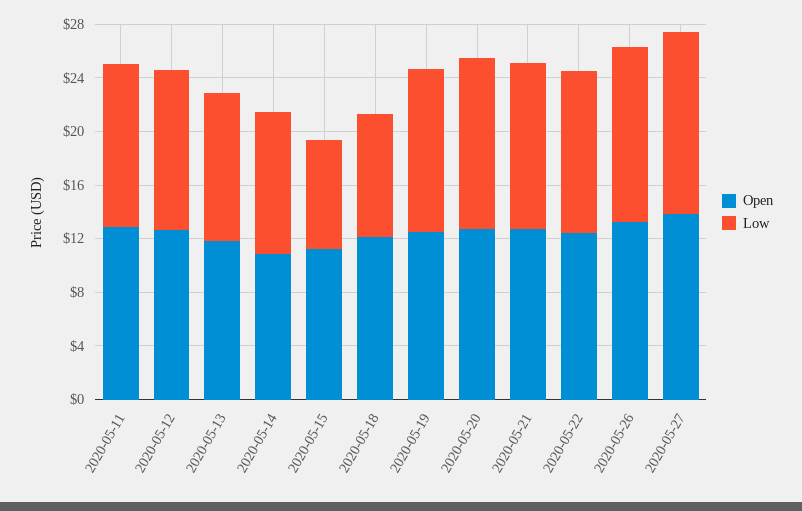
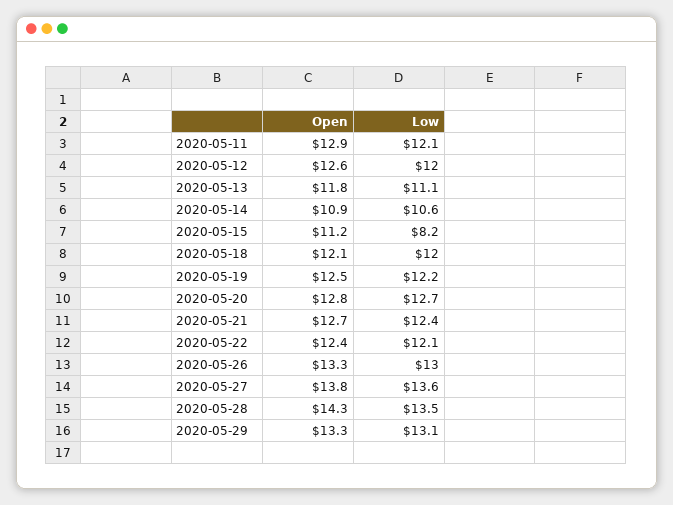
Low, 2020-05-18: 9 -> 12
Open, 2020-05-28: none -> 14.3
Low, 2020-05-28: none -> 13.5
Open, 2020-05-29: none -> 13.3
Low, 2020-05-29: none -> 13.1

